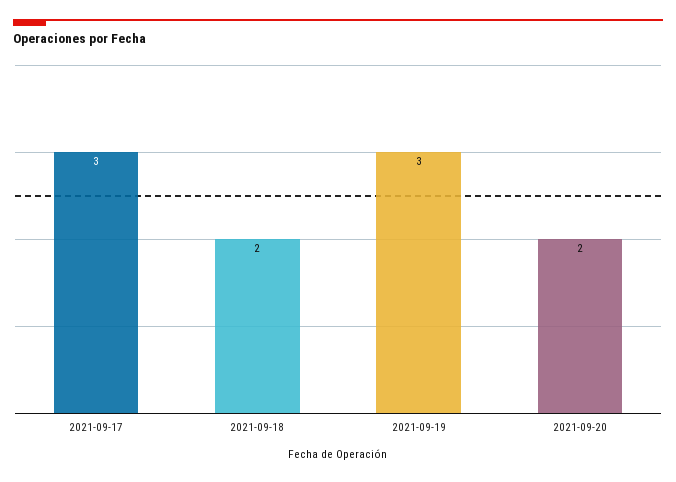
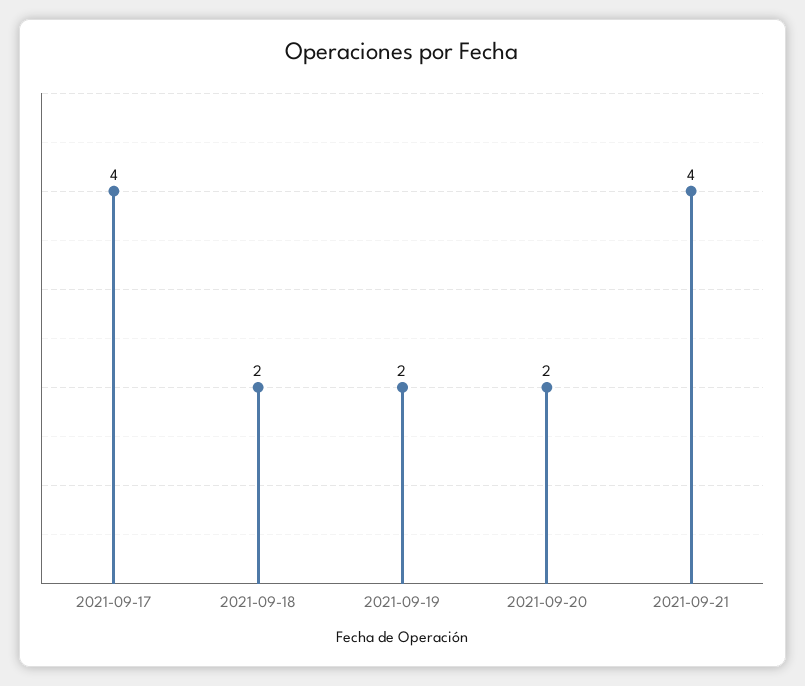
2021-09-17: 3 -> 4
2021-09-19: 3 -> 2
2021-09-21: none -> 4

